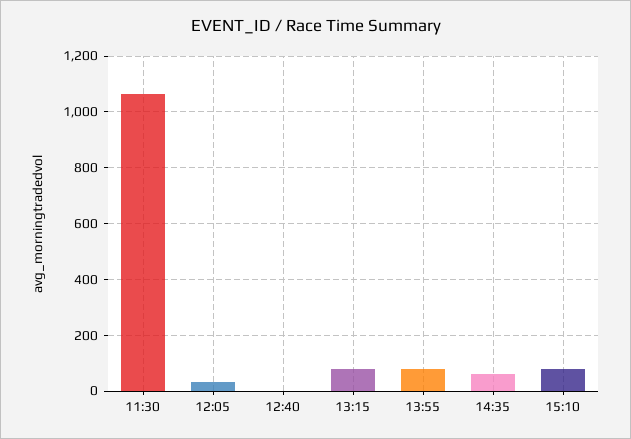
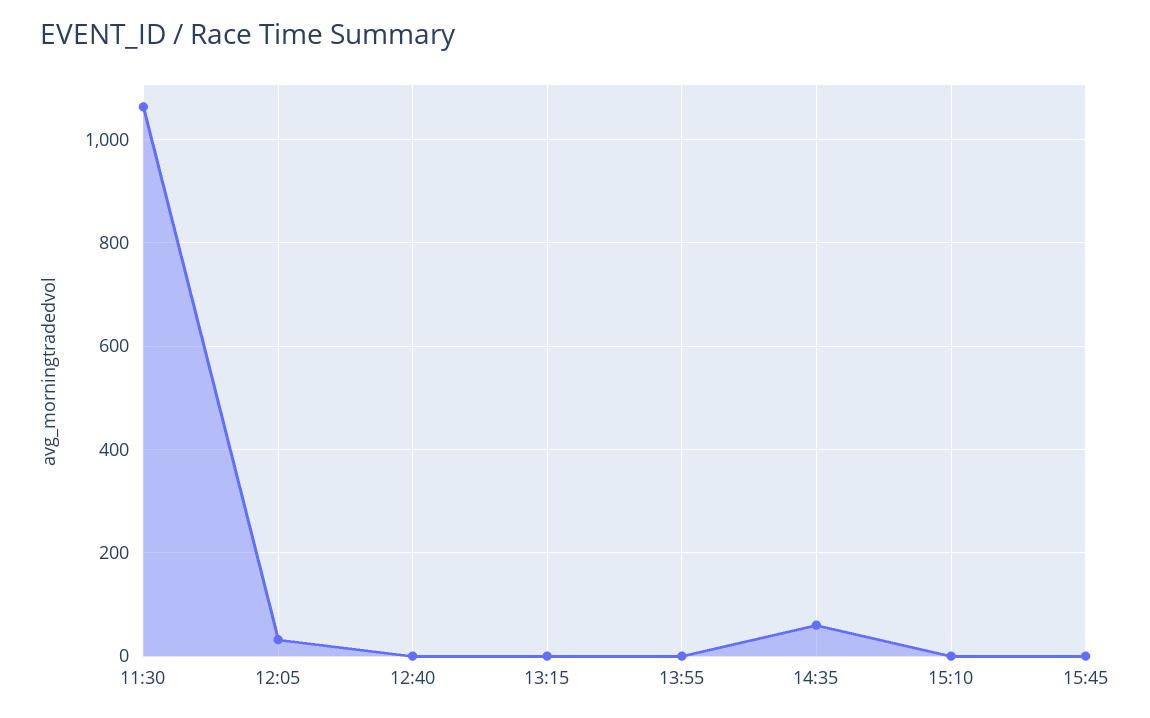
13:15: 75 -> 0
13:55: 75 -> 0
15:10: 75 -> 0
15:45: none -> 0

